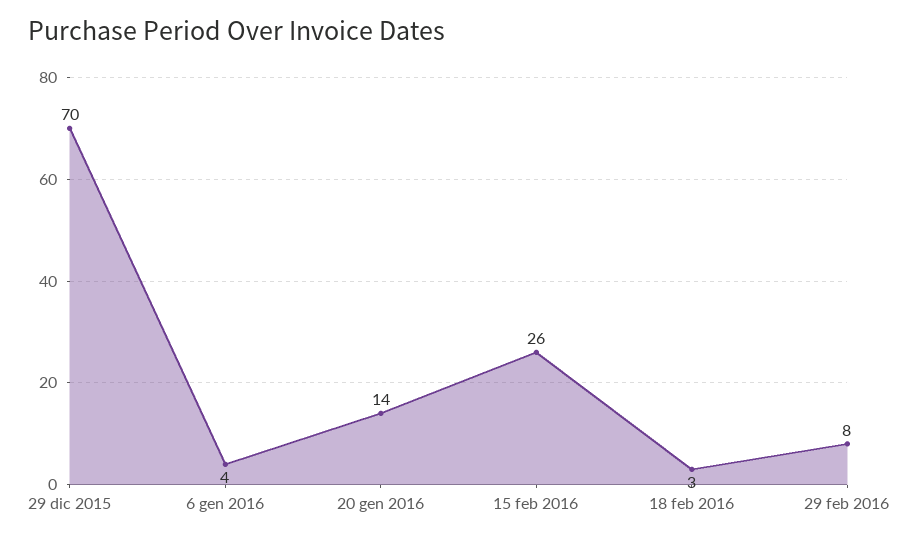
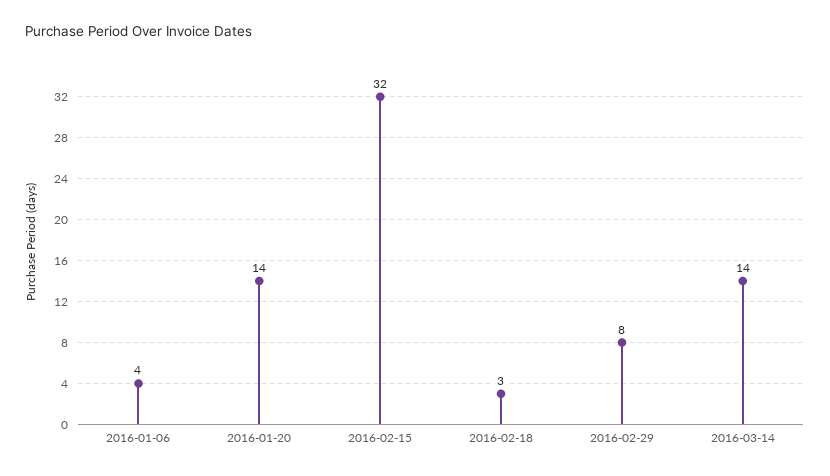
29 dic 2015: 70 -> none
15 feb 2016: 26 -> 32
2016-03-14: none -> 14

